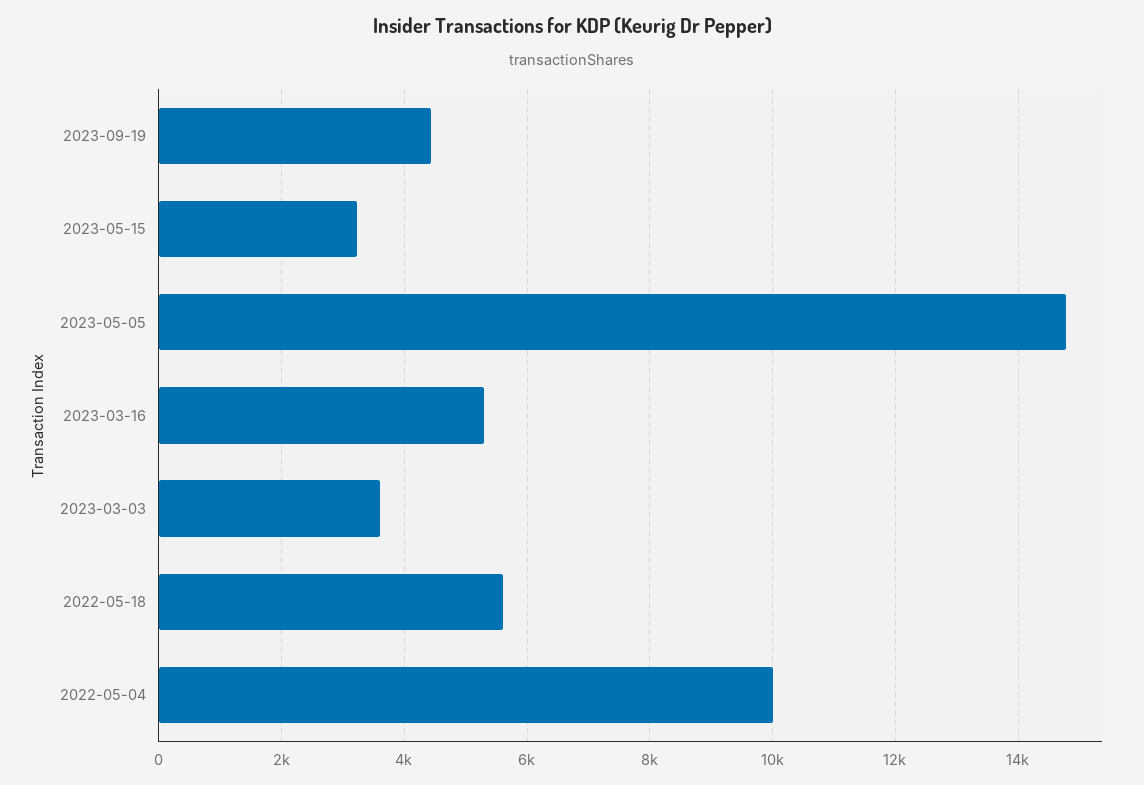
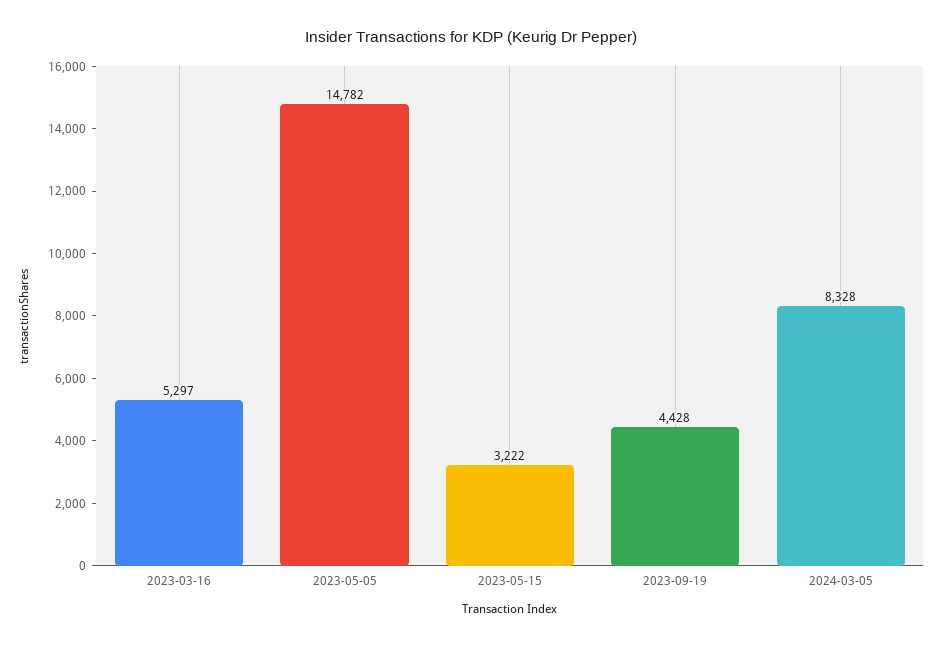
2023-03-03: 3600 -> none
2022-05-18: 5600 -> none
2022-05-04: 10000 -> none
2024-03-05: none -> 8328

